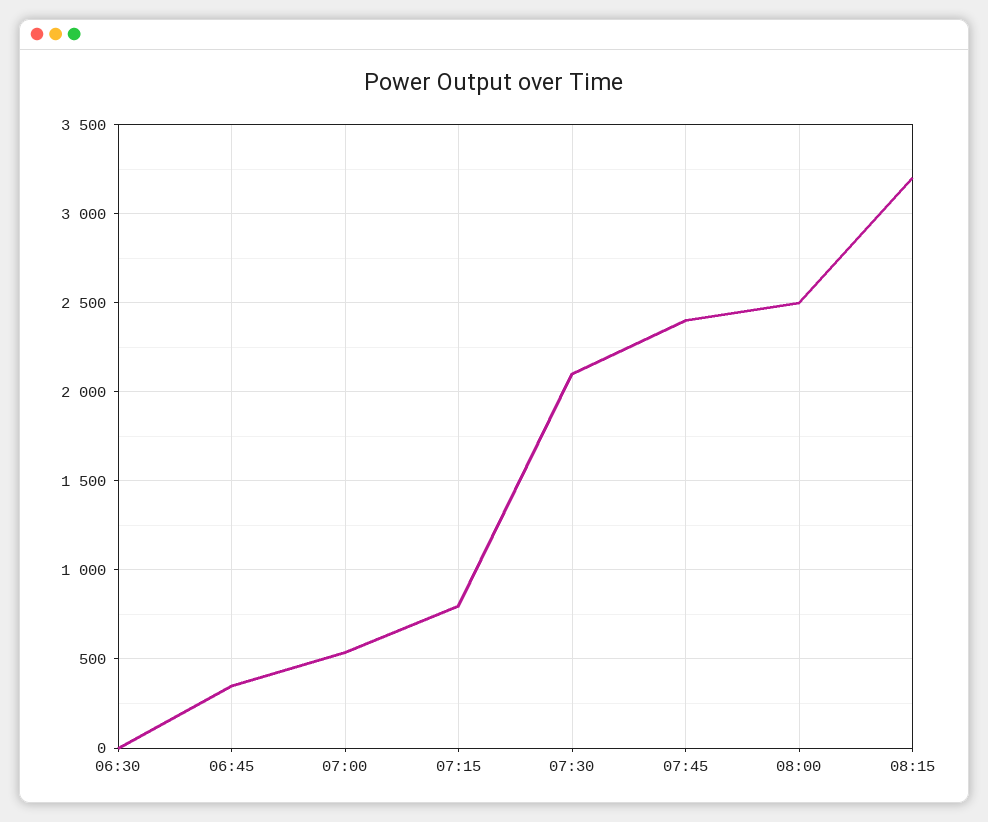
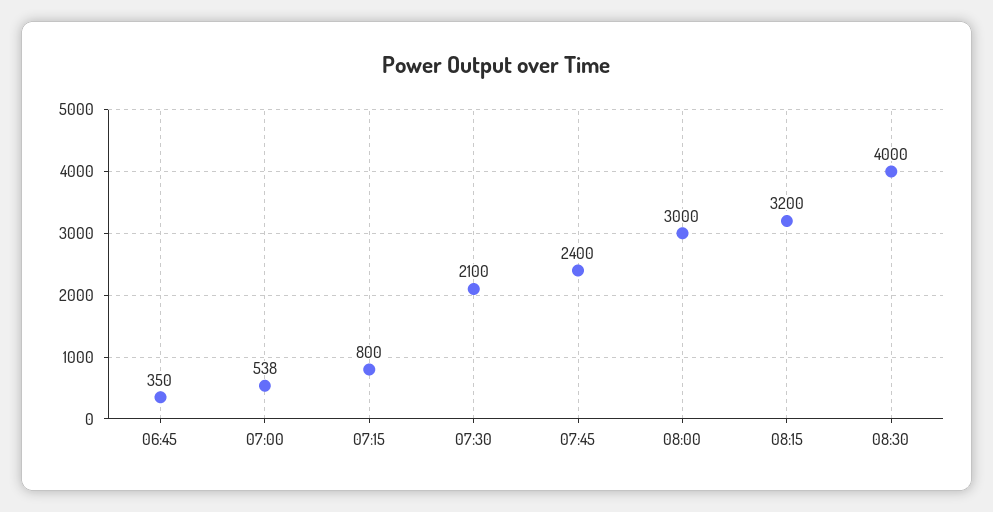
06:30: 0 -> none
08:00: 2500 -> 3000
08:30: none -> 4000

